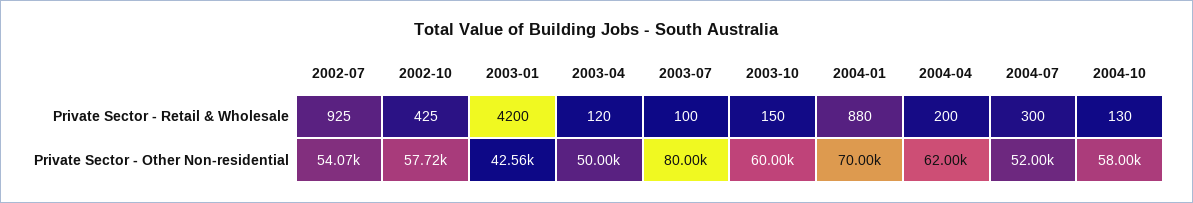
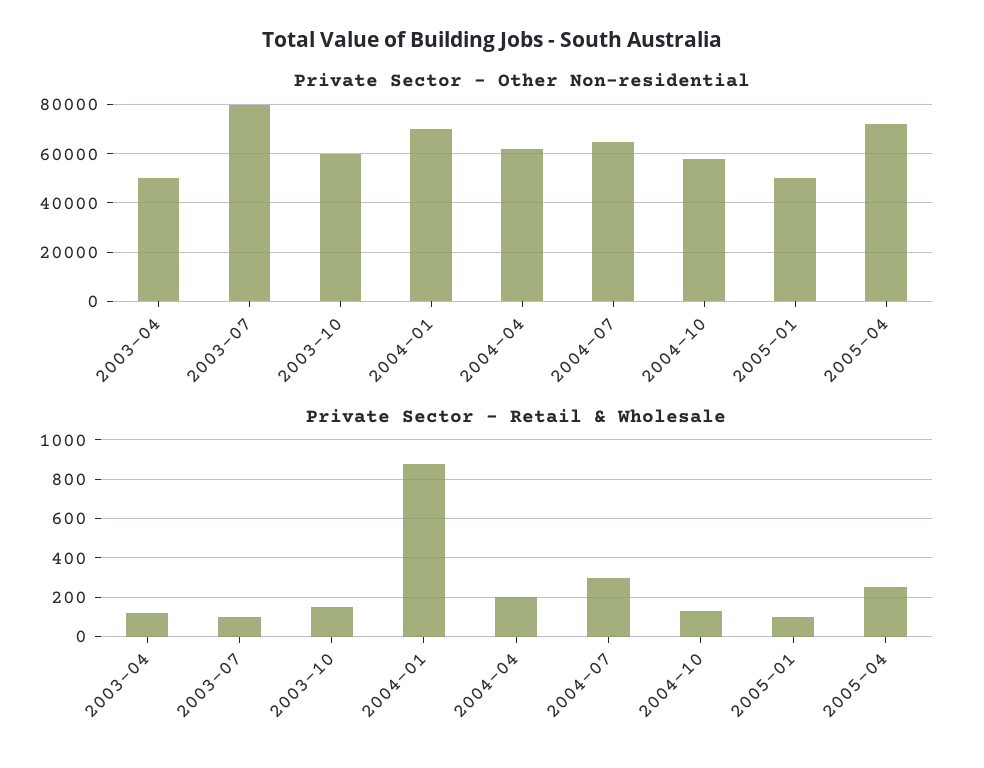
Private Sector - Retail & Wholesale, 2002-07: 925 -> none
Private Sector - Retail & Wholesale, 2002-10: 425 -> none
Private Sector - Retail & Wholesale, 2003-01: 4200 -> none
Private Sector - Other Non-residential, 2002-07: 54070 -> none
Private Sector - Other Non-residential, 2002-10: 57720 -> none
Private Sector - Other Non-residential, 2003-01: 42560 -> none
Private Sector - Other Non-residential, 2004-07: 52000 -> 65000
Private Sector - Other Non-residential, 2005-01: none -> 50000
Private Sector - Other Non-residential, 2005-04: none -> 72500
Private Sector - Retail & Wholesale, 2005-01: none -> 100
Private Sector - Retail & Wholesale, 2005-04: none -> 250

